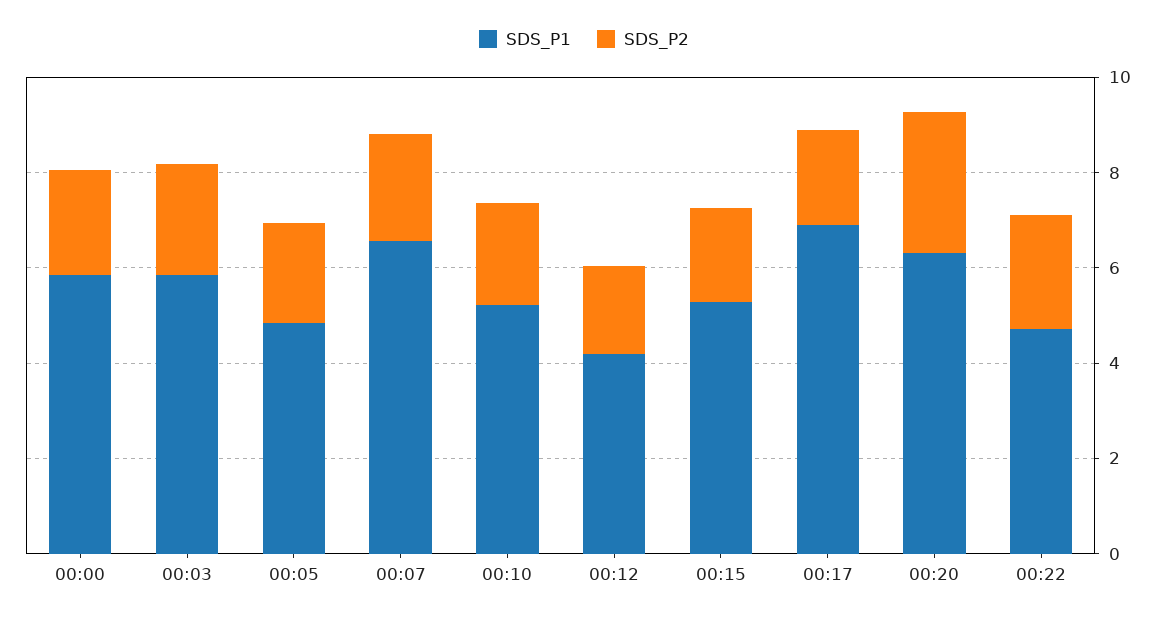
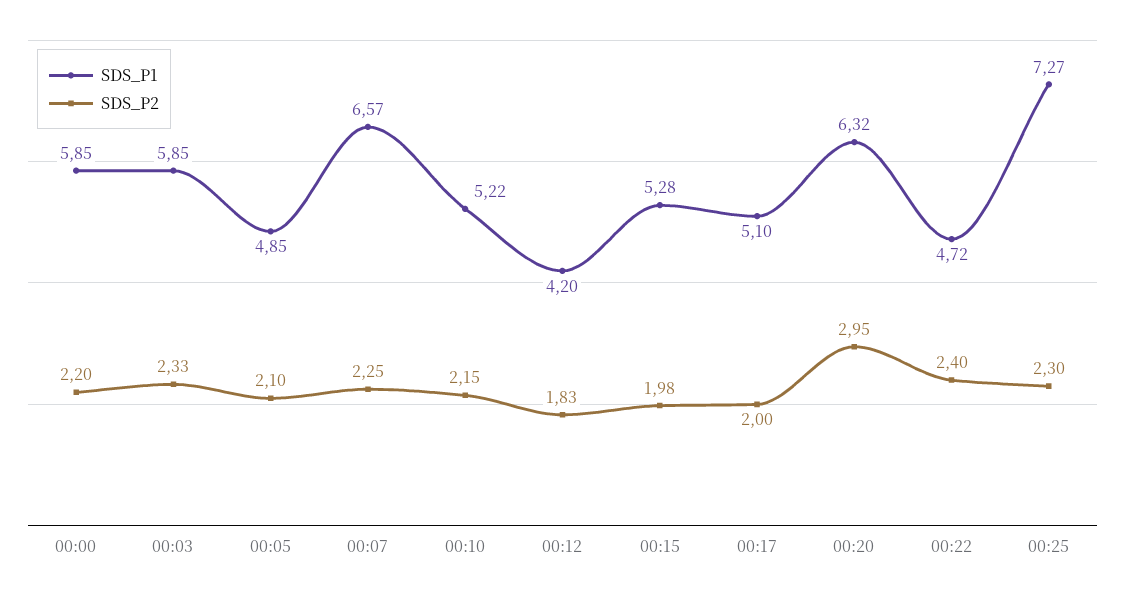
SDS_P1, 00:17: 7 -> 5.1
SDS_P1, 00:25: none -> 7.27
SDS_P2, 00:25: none -> 2.3

